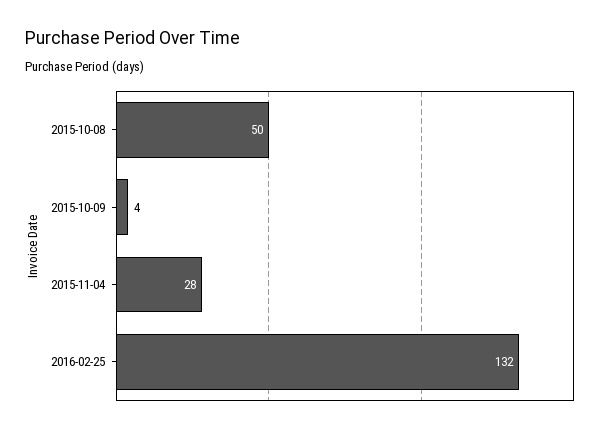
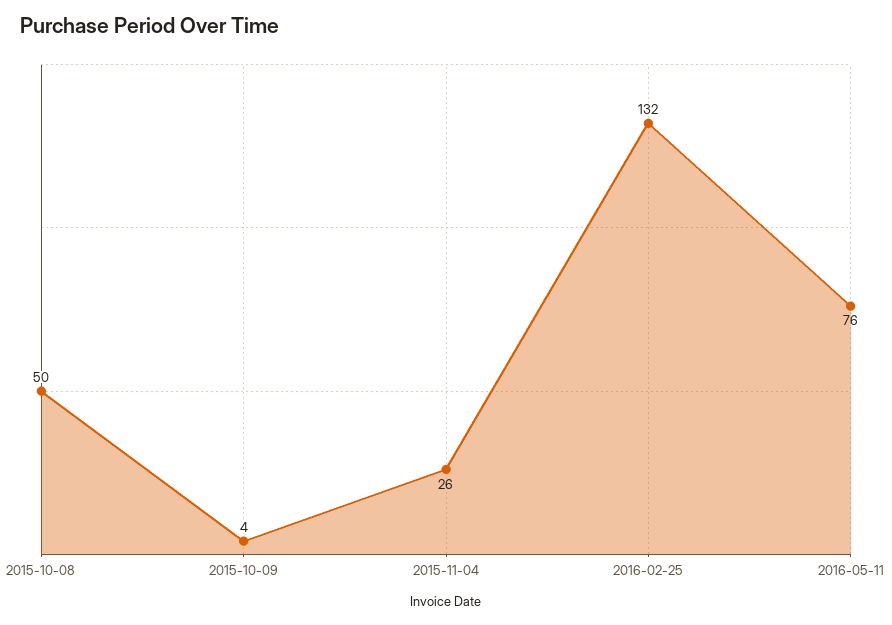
2015-11-04: 28 -> 26
2016-05-11: none -> 76

